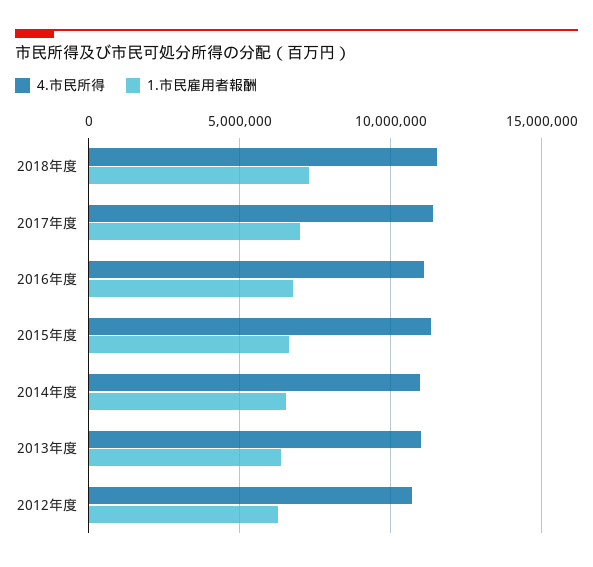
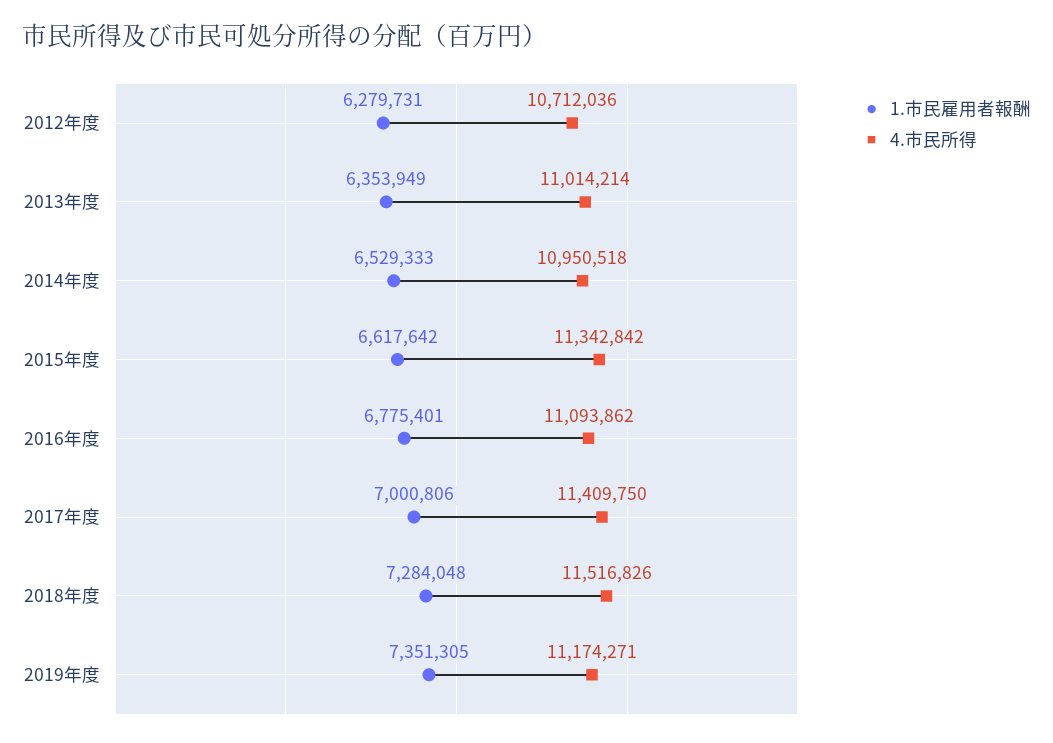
1.市民雇用者報酬, 2019年度: none -> 7351305
4.市民所得, 2019年度: none -> 11174271

